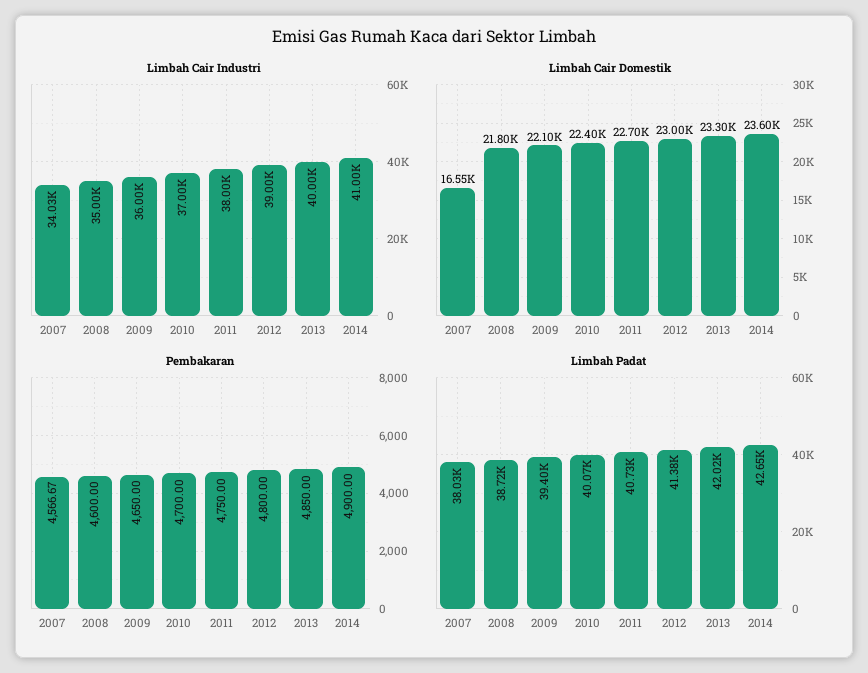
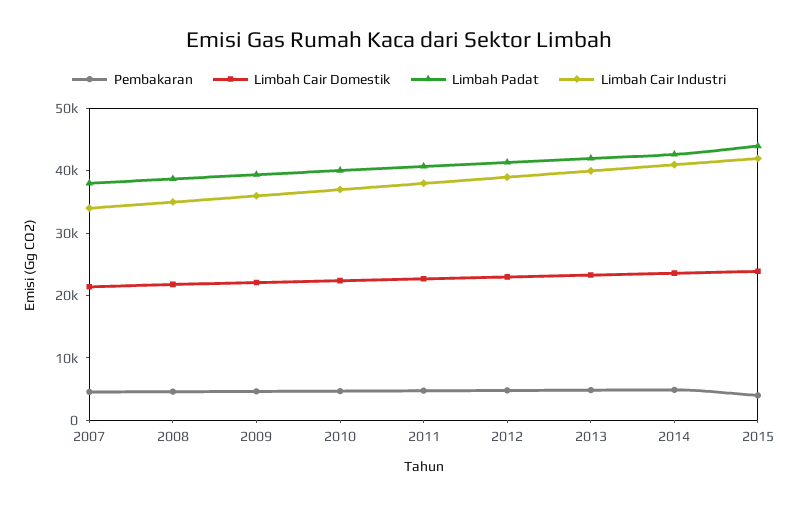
Limbah Cair Domestik, 2007: 16550 -> 22000
Pembakaran, 2015: none -> 4000
Limbah Cair Domestik, 2015: none -> 24000
Limbah Padat, 2015: none -> 44000
Limbah Cair Industri, 2015: none -> 42000

